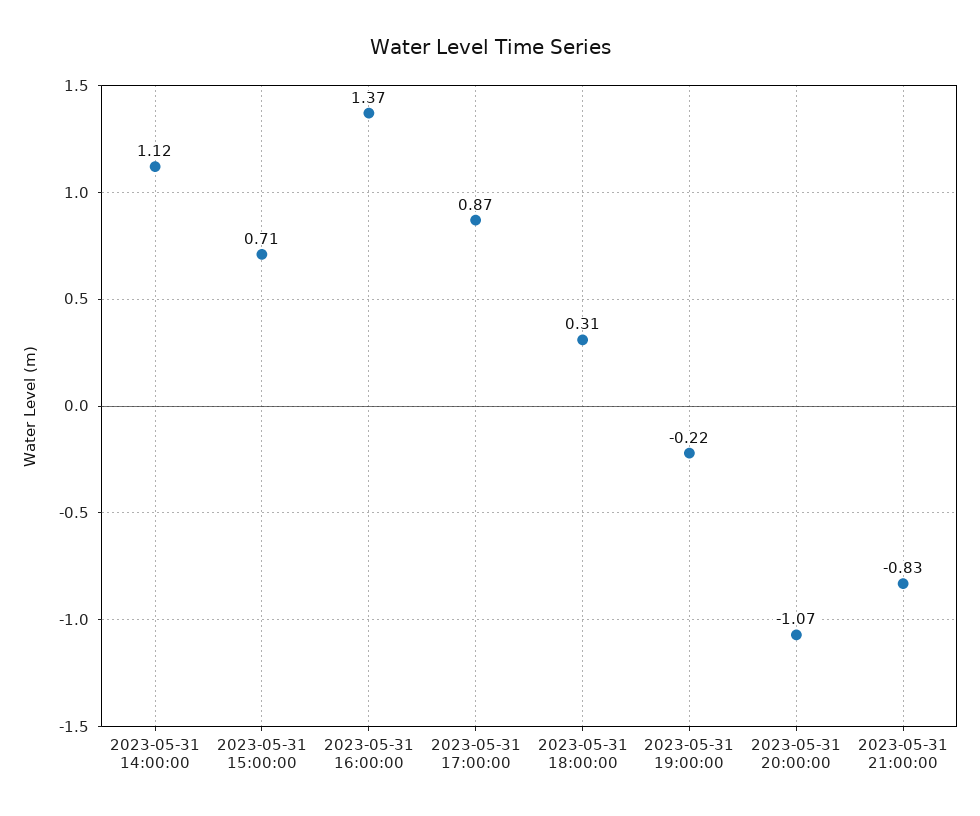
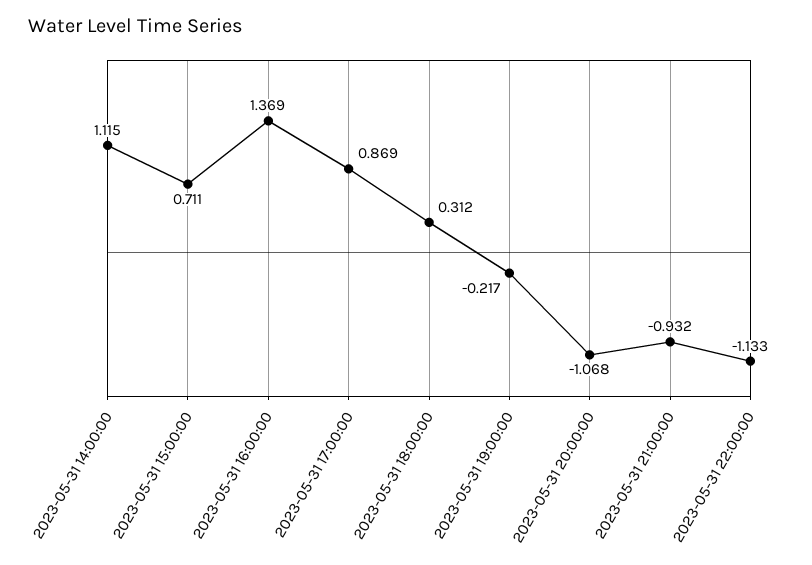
2023-05-31 21:00:00: -0.83 -> -0.932
2023-05-31 22:00:00: none -> -1.133

